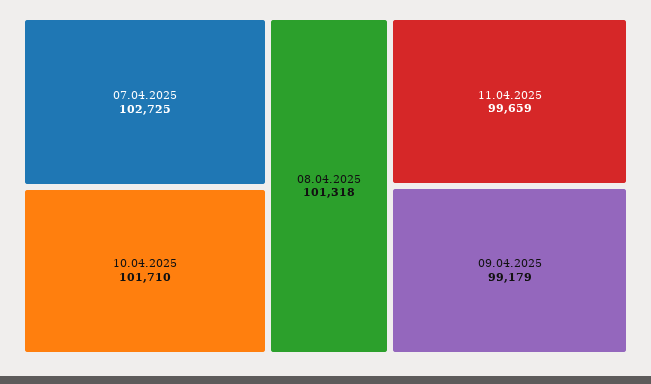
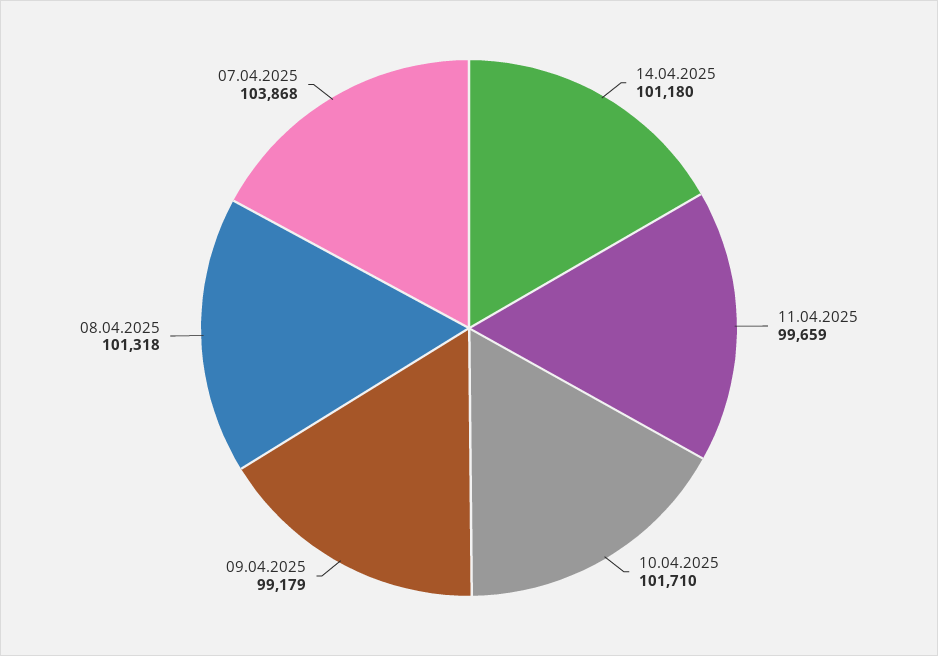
07.04.2025: 102725 -> 103868
14.04.2025: none -> 101180

